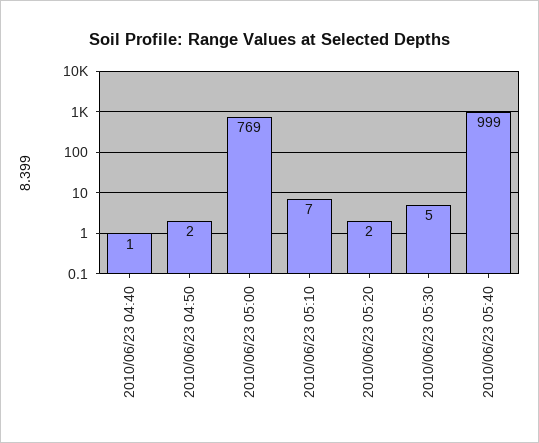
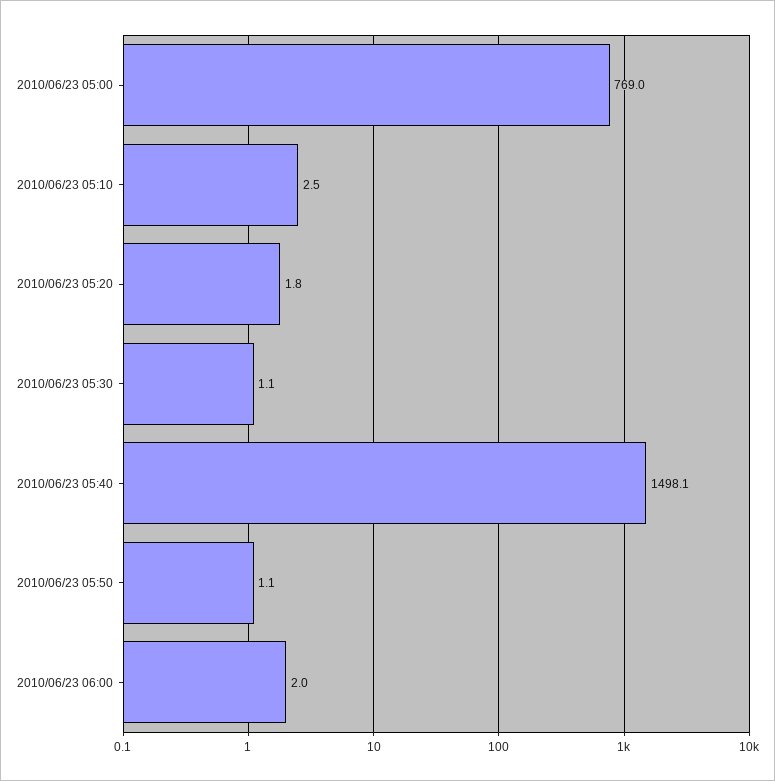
2010/06/23 04:40: 1 -> none
2010/06/23 04:50: 2 -> none
2010/06/23 05:10: 7 -> 2.5
2010/06/23 05:30: 5 -> 1.1
2010/06/23 05:40: 999 -> 1498.1
2010/06/23 05:50: none -> 1.1
2010/06/23 06:00: none -> 2

